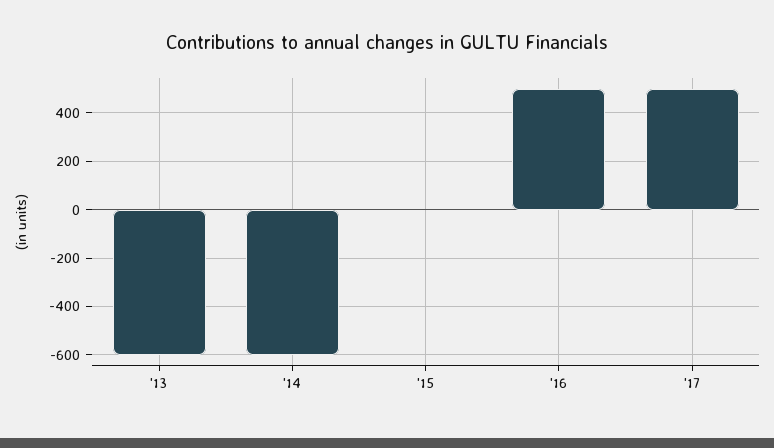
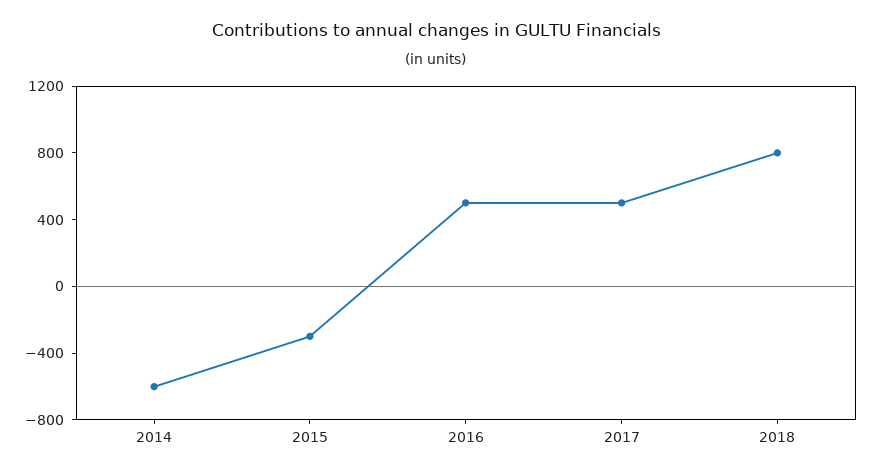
'13: -600 -> none
'15: 0 -> -300
2018: none -> 800

